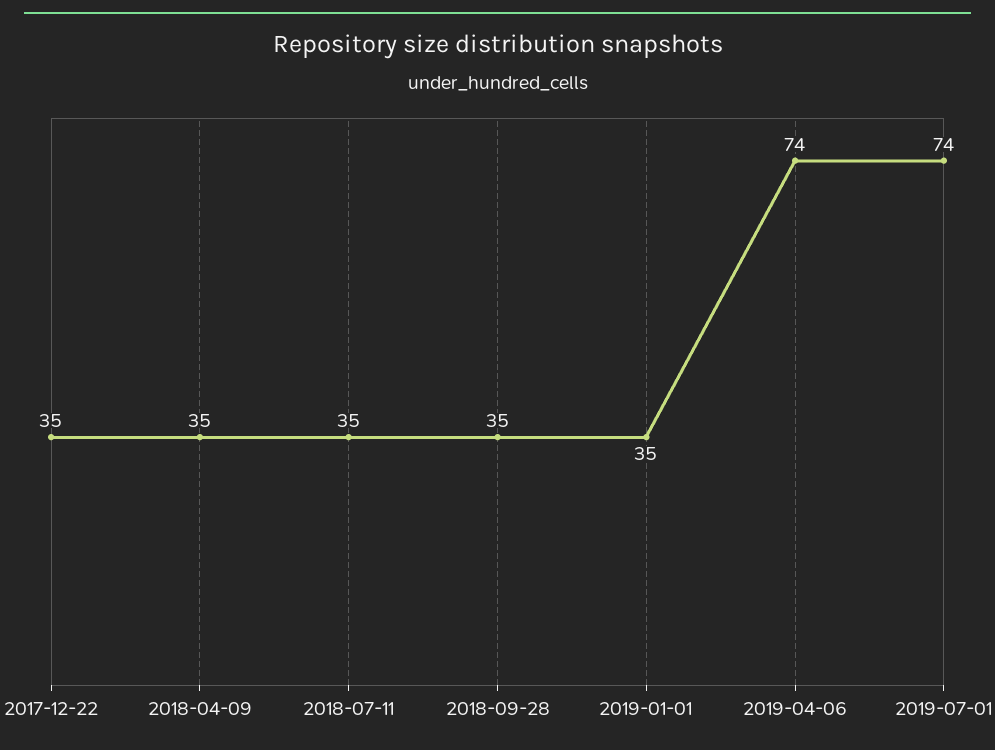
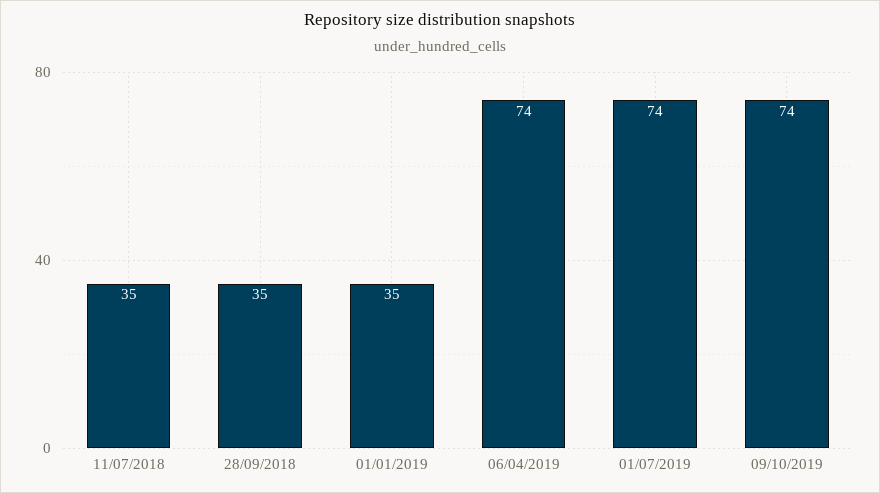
2017-12-22: 35 -> none
2018-04-09: 35 -> none
09/10/2019: none -> 74

